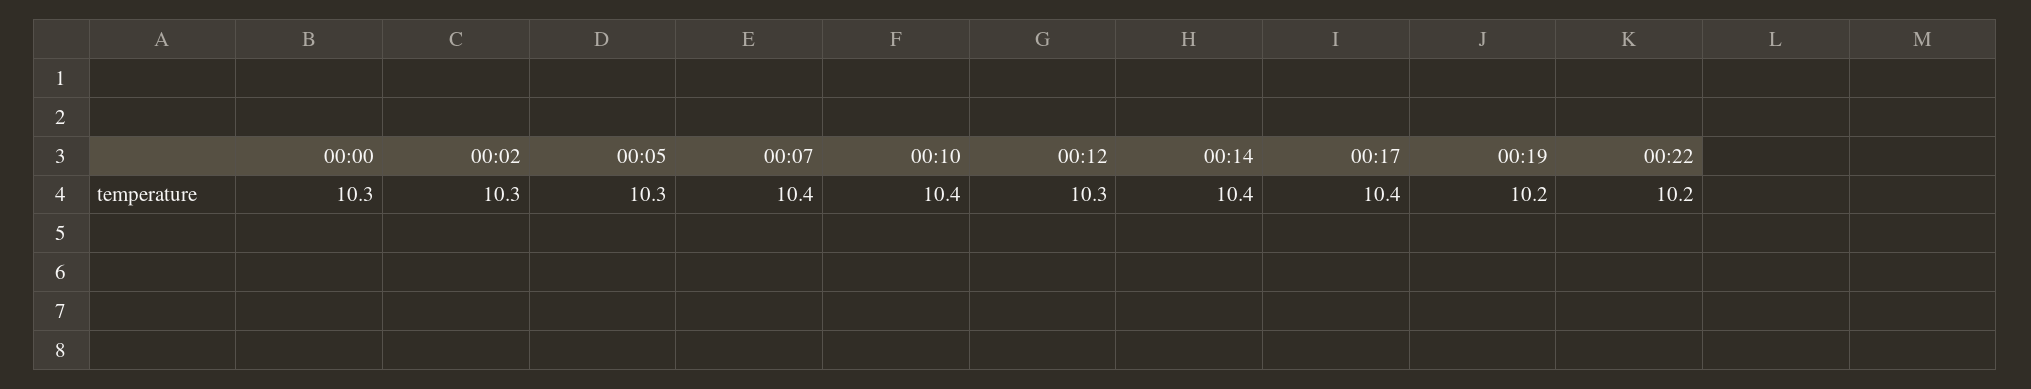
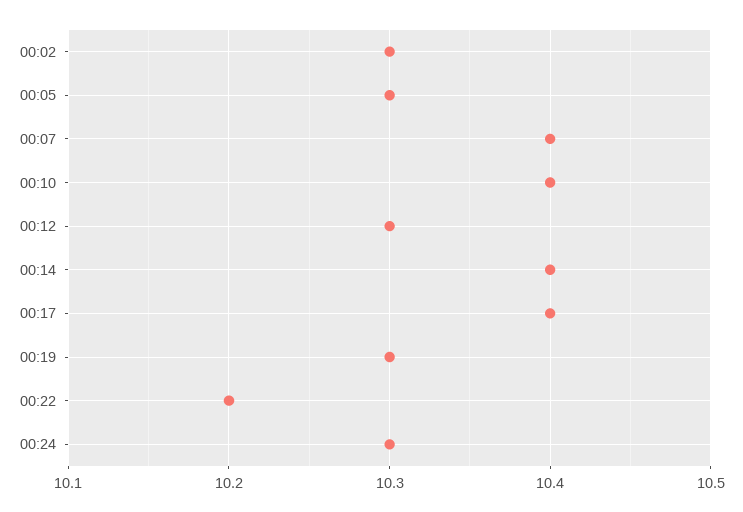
00:00: 10.3 -> none
00:19: 10.2 -> 10.3
00:24: none -> 10.3

